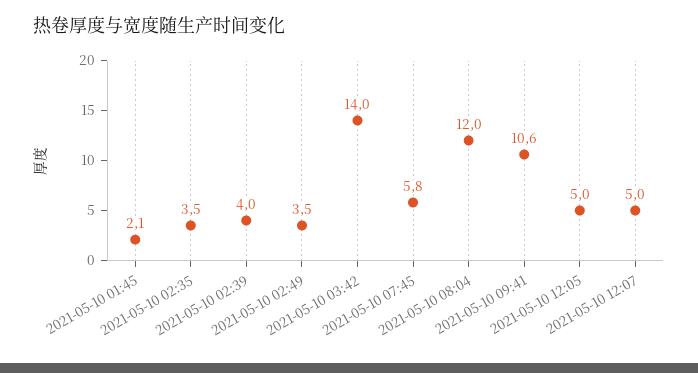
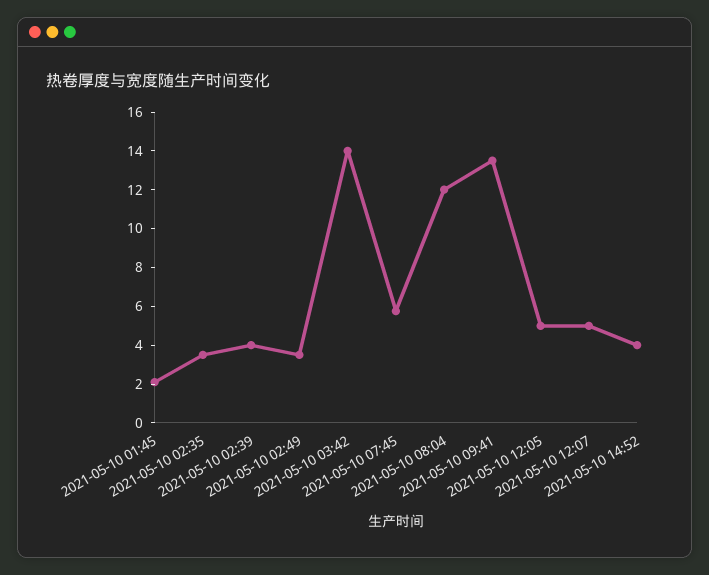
2021-05-10 09:41: 10.6 -> 13.5
2021-05-10 14:52: none -> 4

